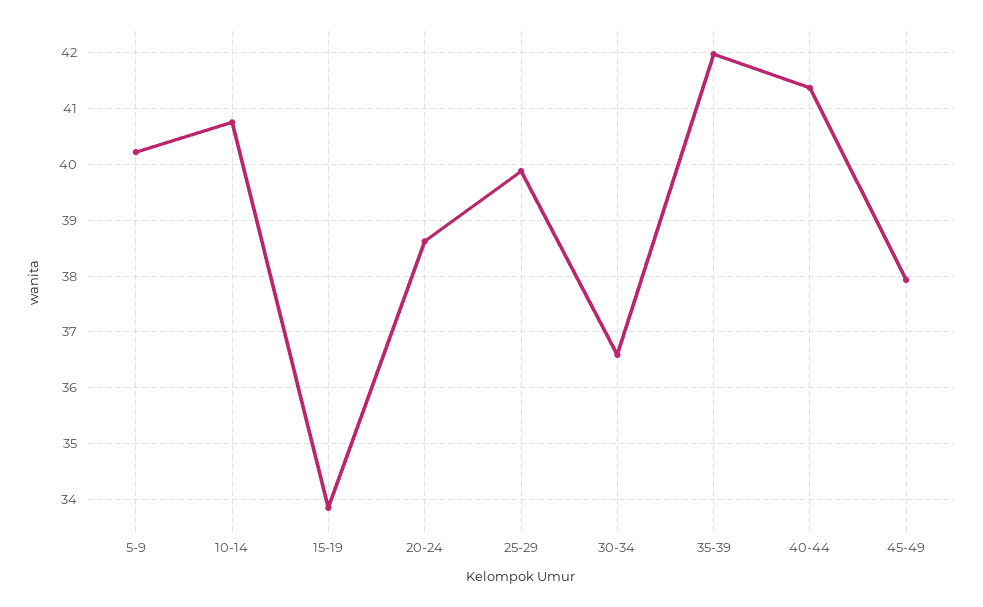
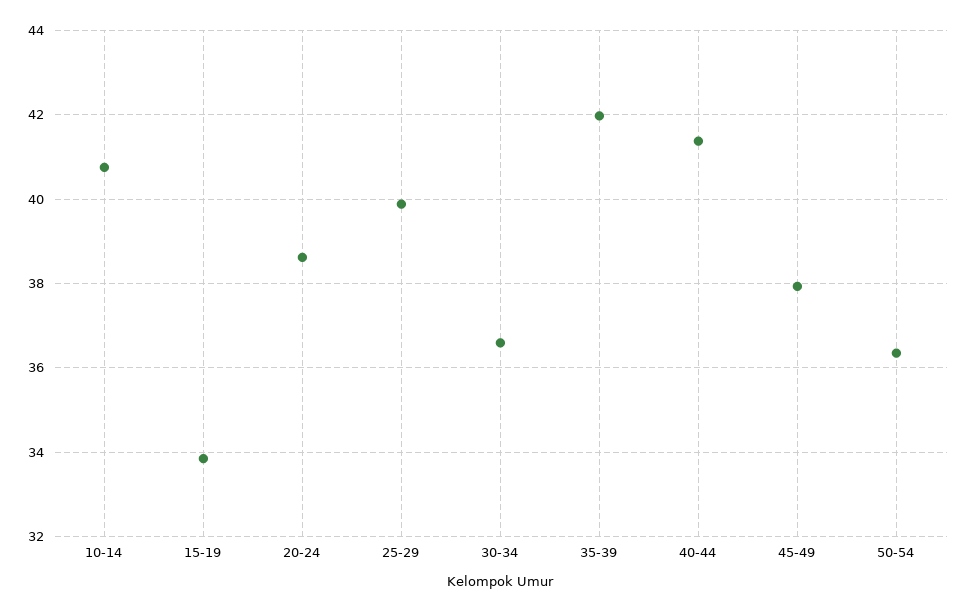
5-9: 40.2 -> none
50-54: none -> 36.4

